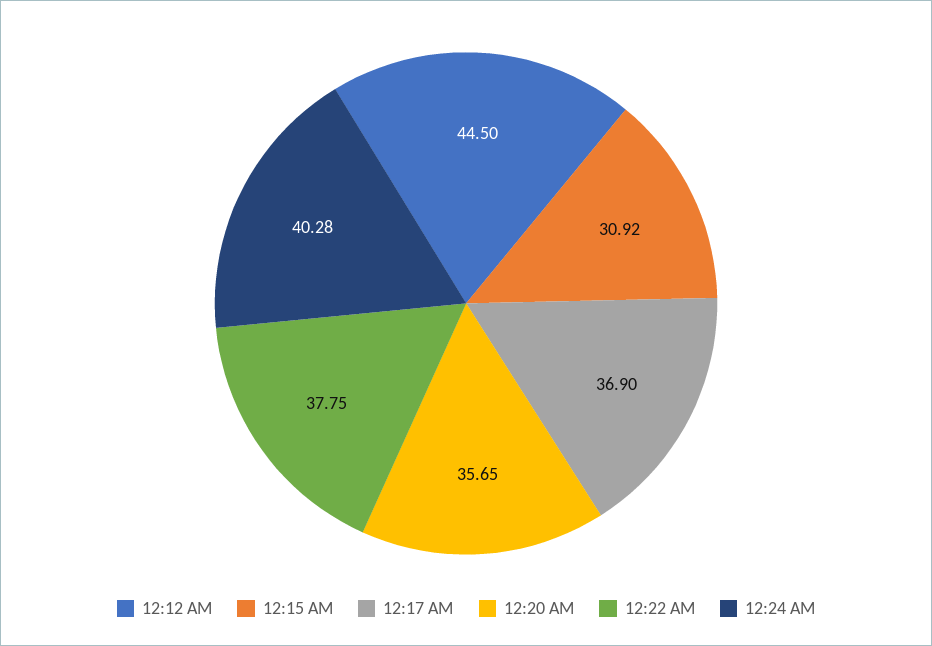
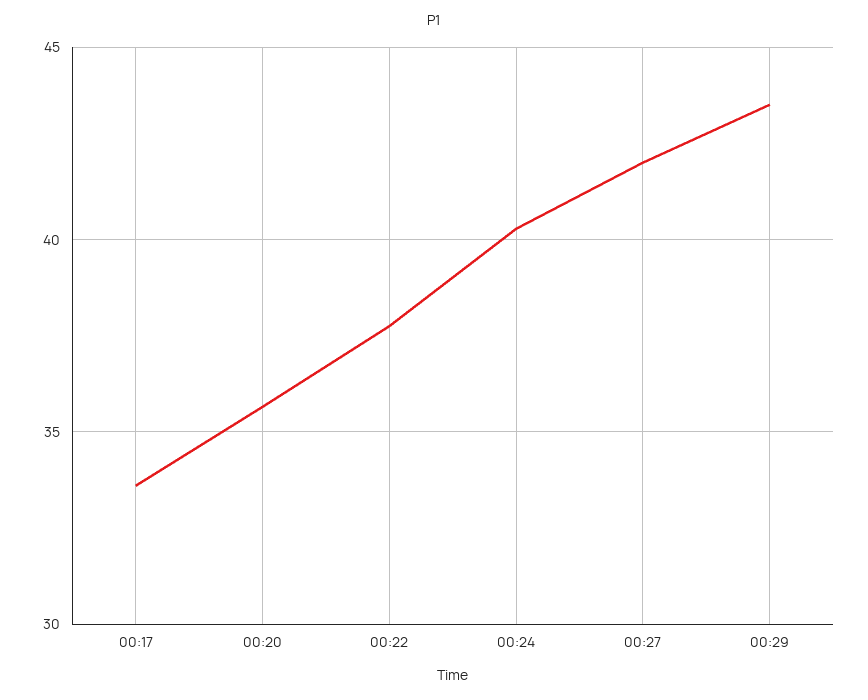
12:12 AM: 44.5 -> none
12:15 AM: 30.92 -> none
12:17 AM: 36.9 -> 33.5
00:27: none -> 42
00:29: none -> 43.5

